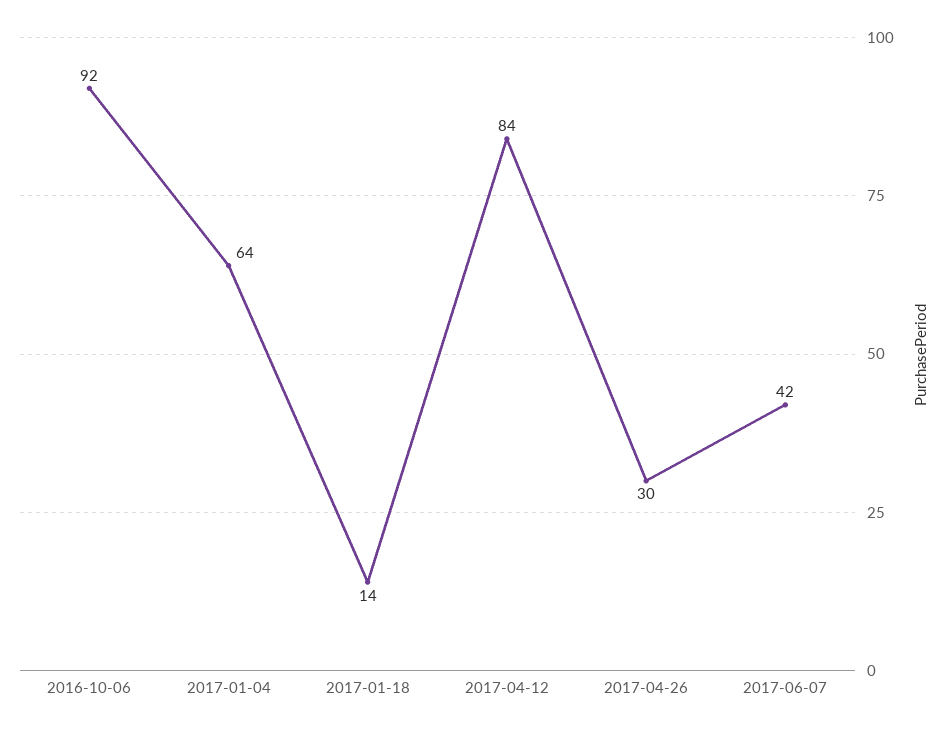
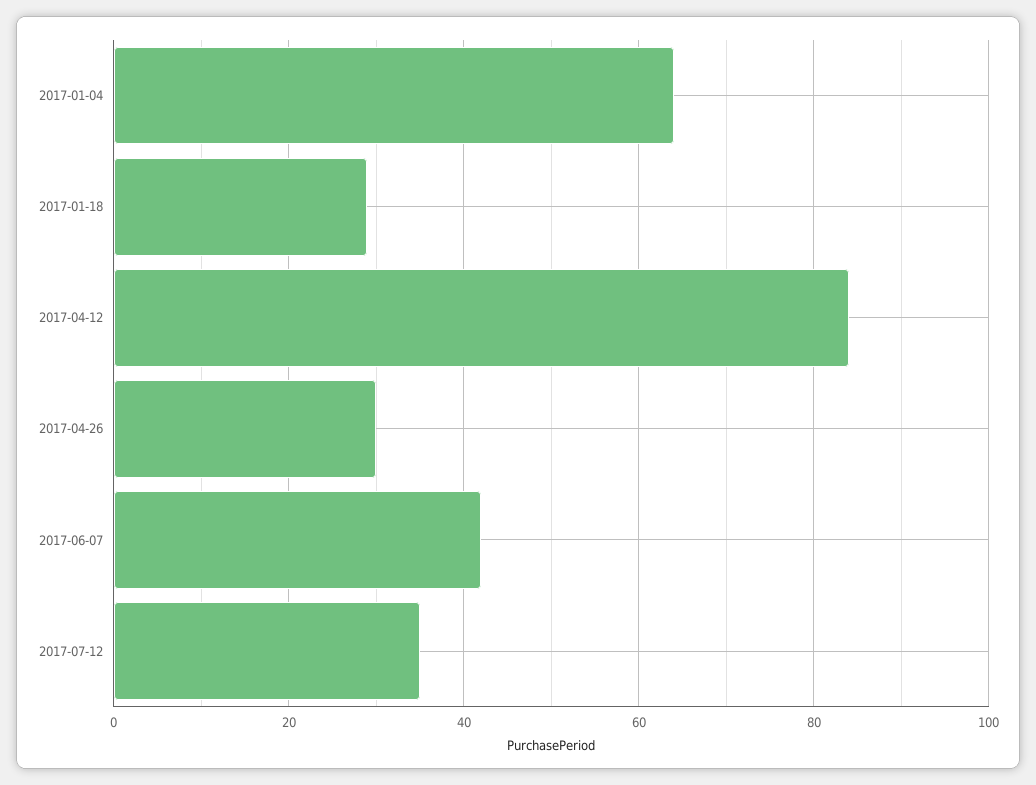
2016-10-06: 92 -> none
2017-01-18: 14 -> 30
2017-07-12: none -> 35

